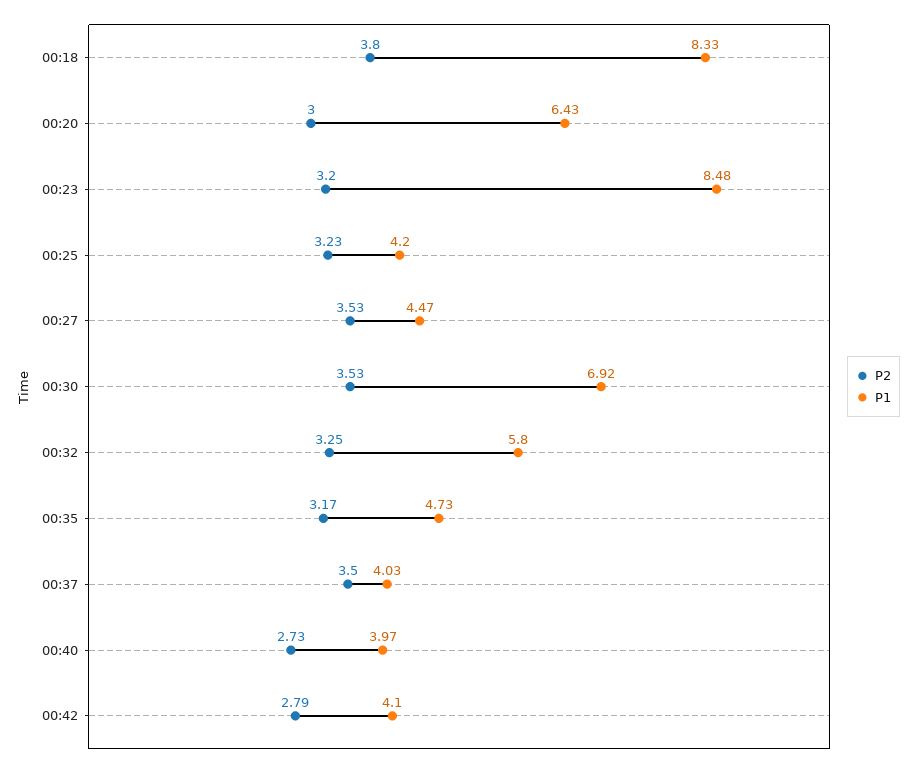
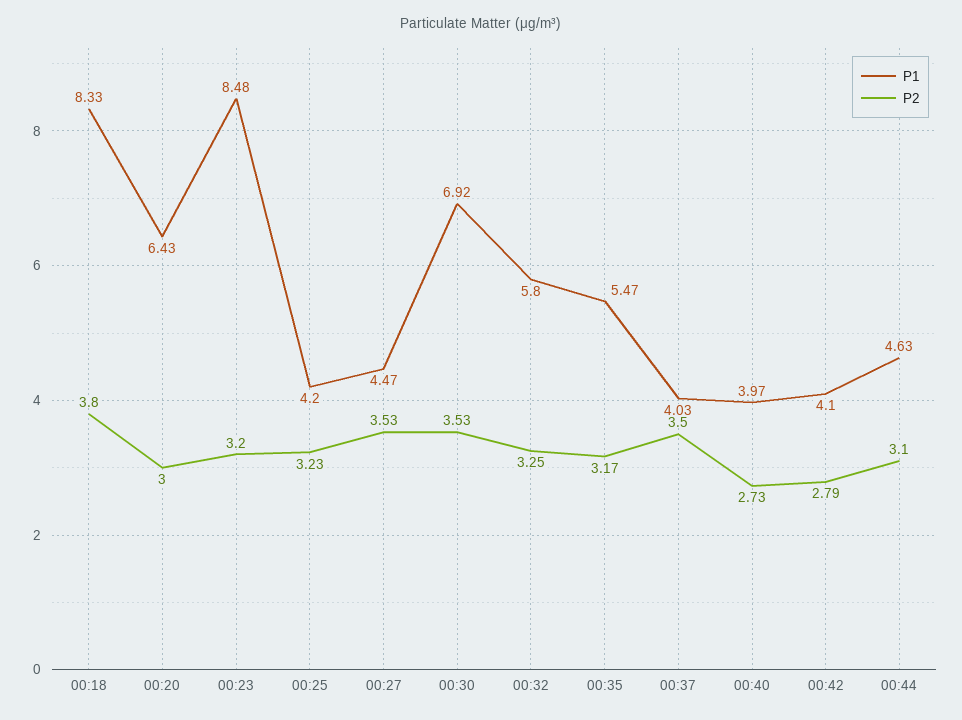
P1, 00:35: 4.73 -> 5.47
P1, 00:44: none -> 4.63
P2, 00:44: none -> 3.1

